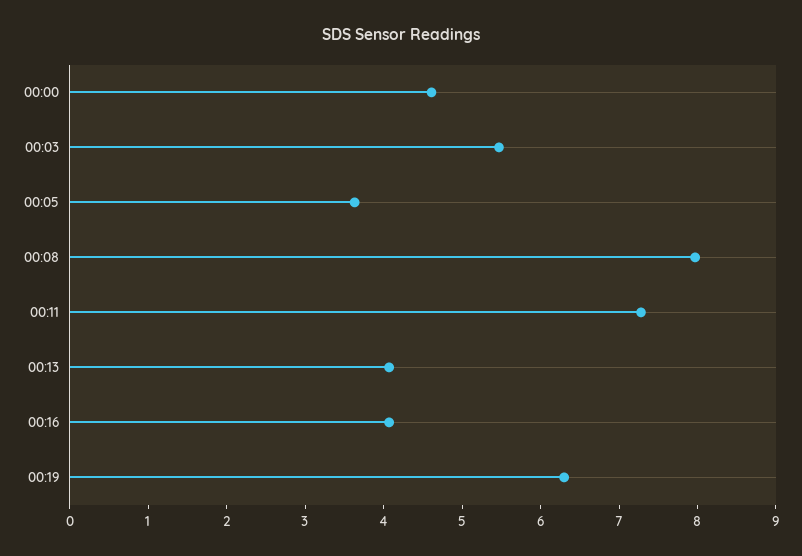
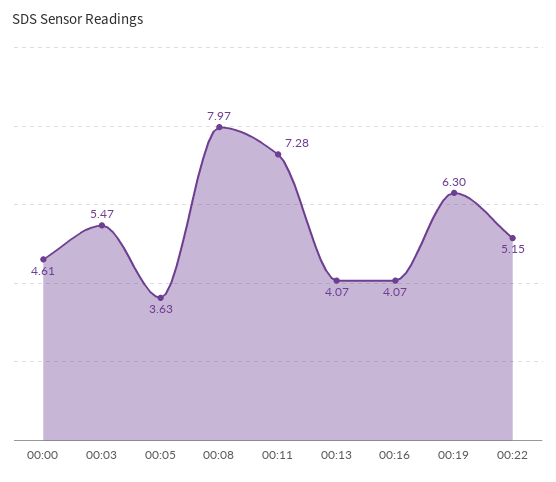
00:22: none -> 5.15

